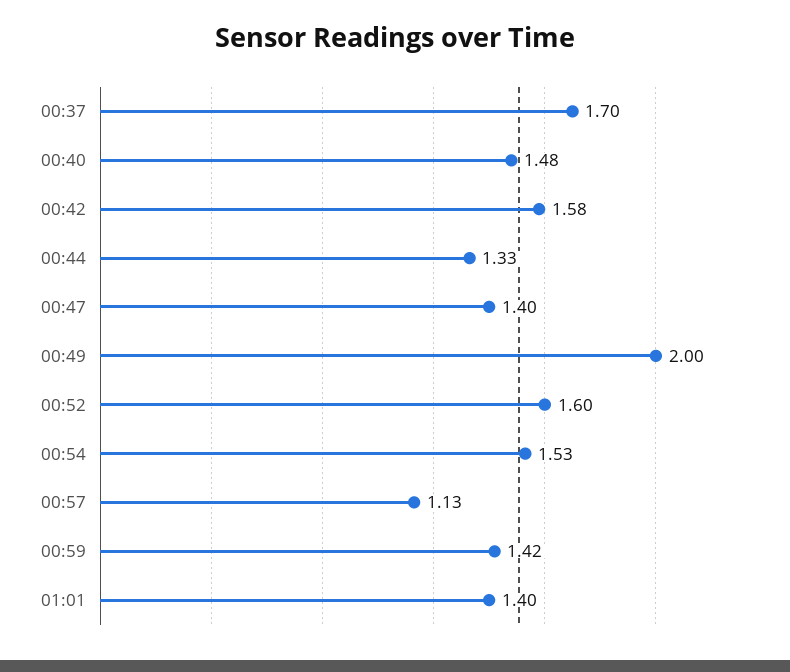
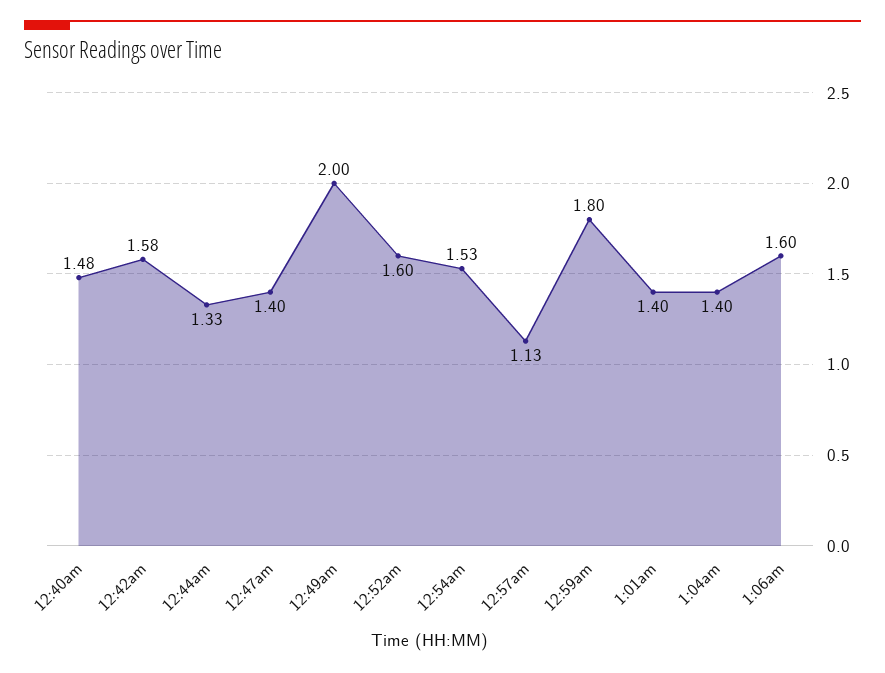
00:37: 1.7 -> none
00:59: 1.42 -> 1.8
1:04am: none -> 1.4
1:06am: none -> 1.6

